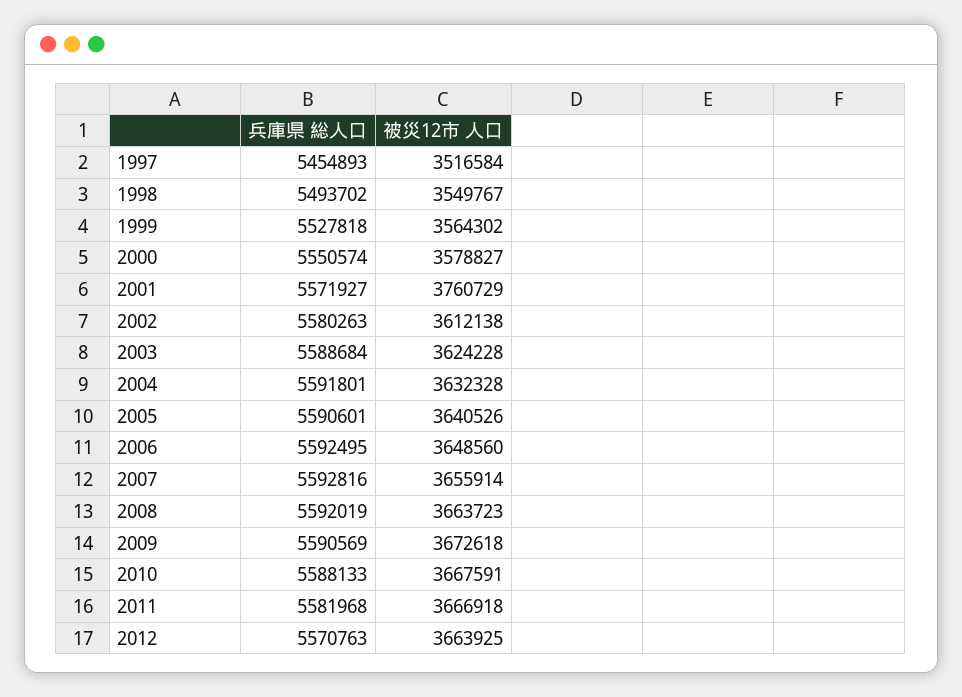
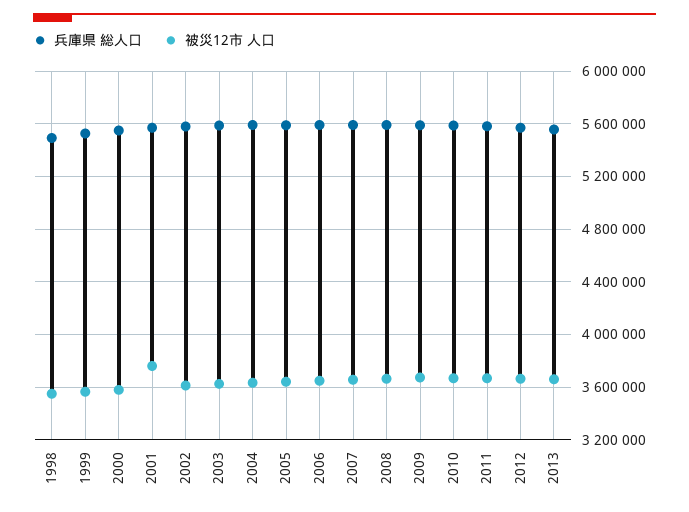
兵庫県 総人口, 1997: 5454893 -> none
被災12市 人口, 1997: 3516584 -> none
兵庫県 総人口, 2013: none -> 5550000
被災12市 人口, 2013: none -> 3650000

